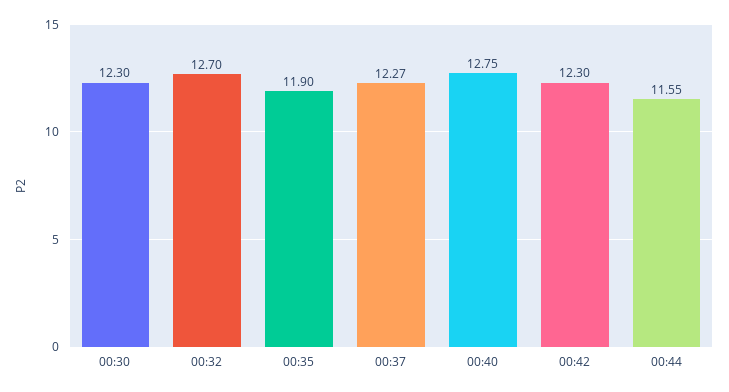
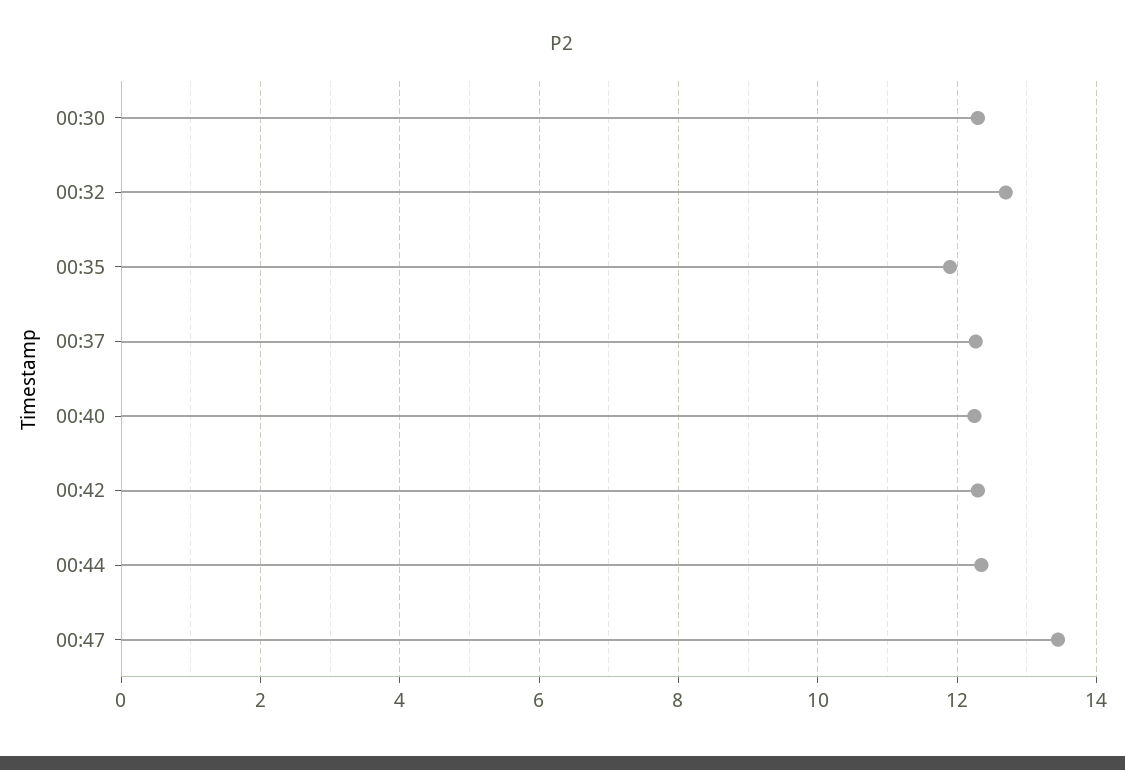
00:40: 12.75 -> 12.2
00:44: 11.55 -> 12.4
00:47: none -> 13.4

